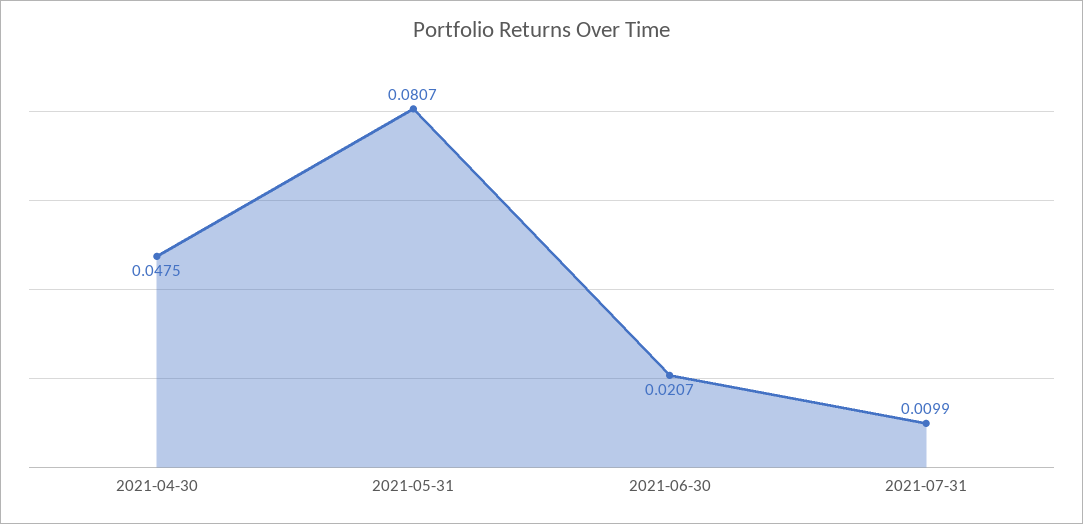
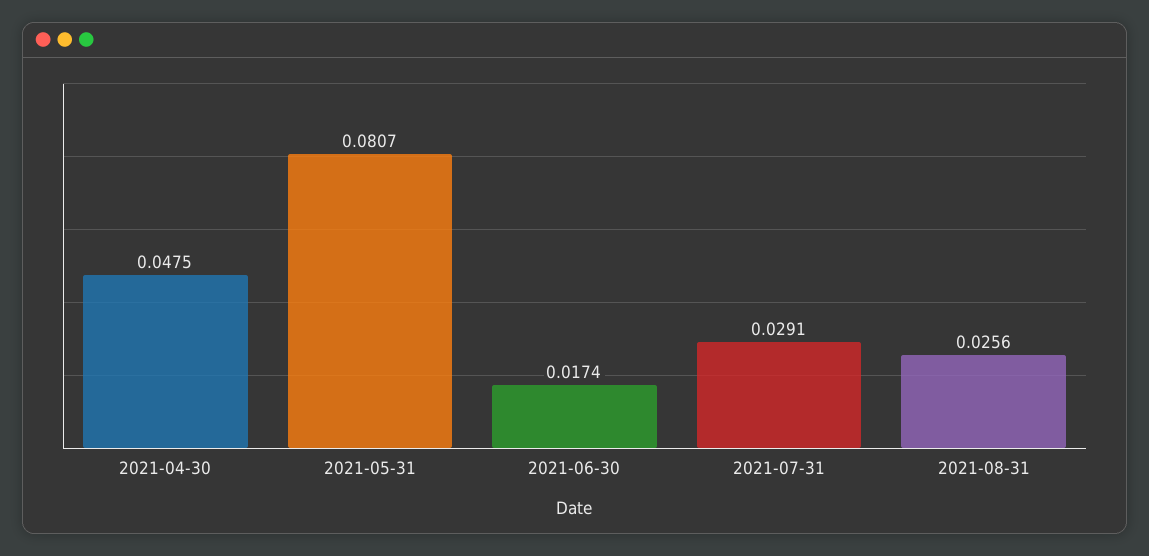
2021-06-30: 0.0207 -> 0.0174
2021-07-31: 0.0099 -> 0.0291
2021-08-31: none -> 0.0256

